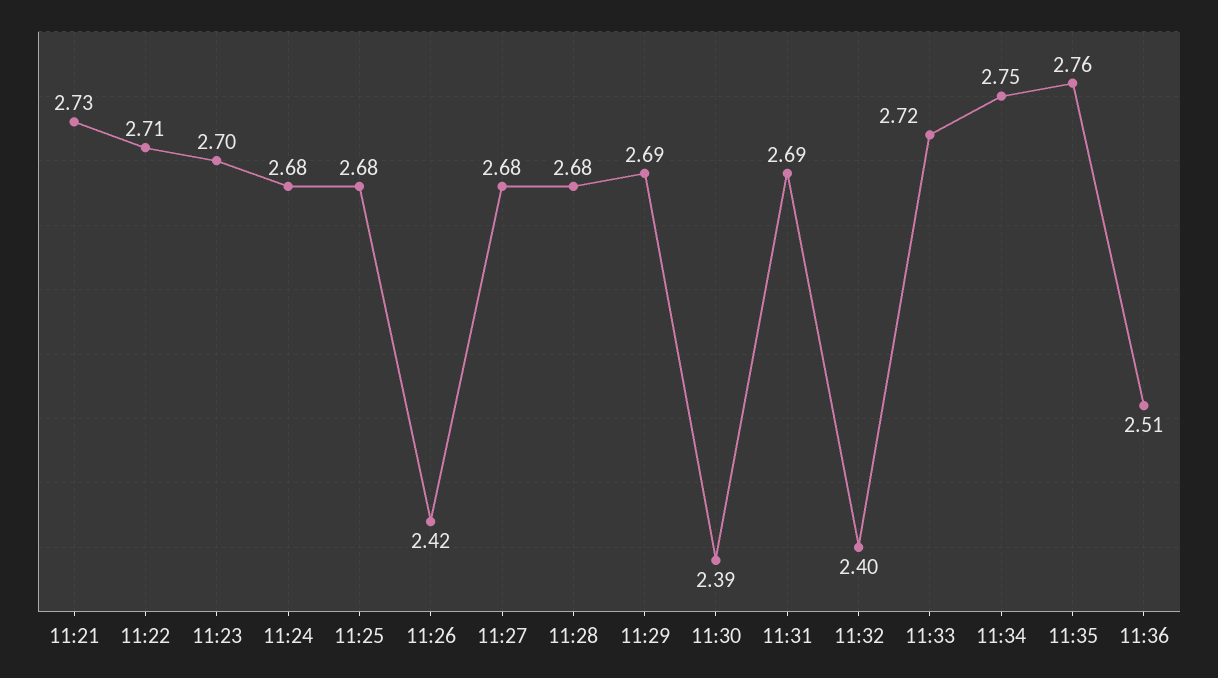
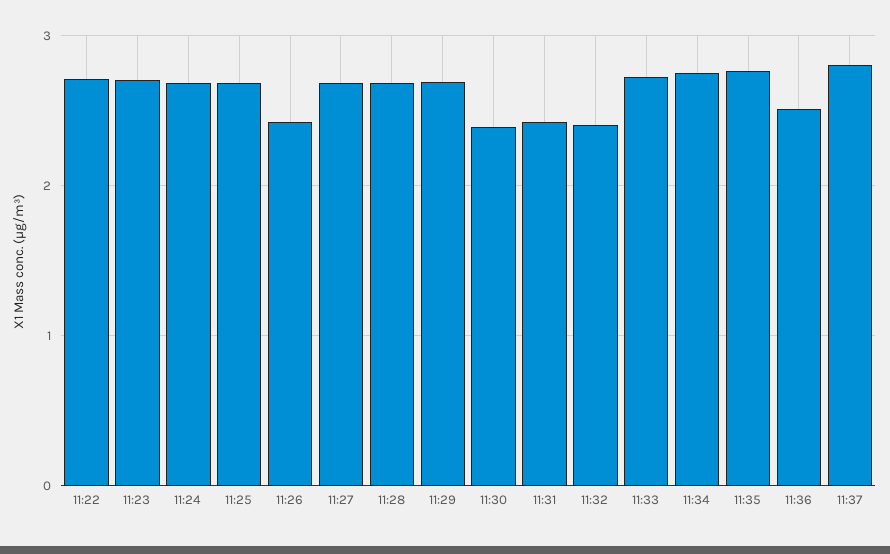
11:21: 2.73 -> none
11:31: 2.69 -> 2.4
11:37: none -> 2.8

